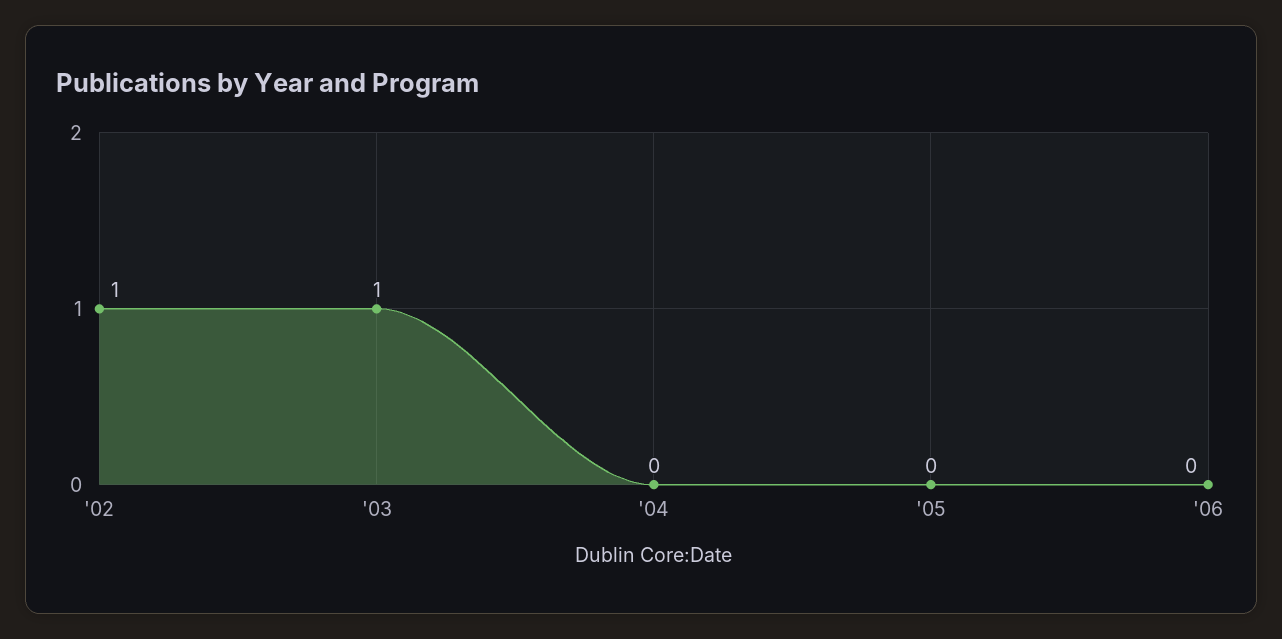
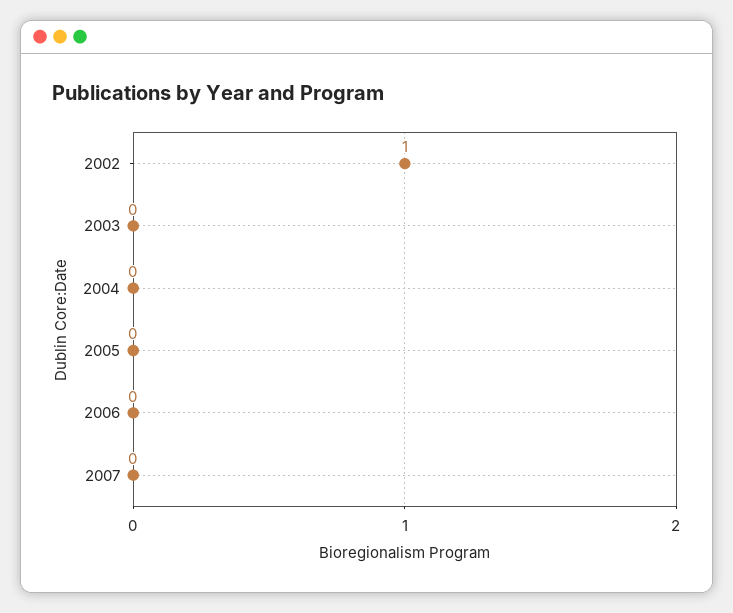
'03: 1 -> 0
2007: none -> 0

